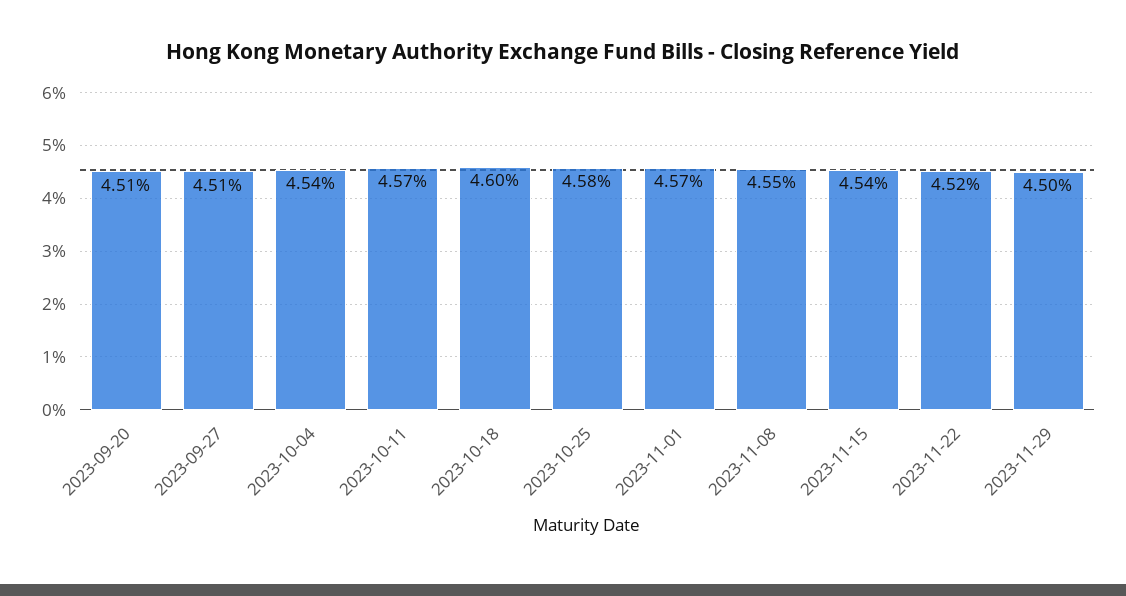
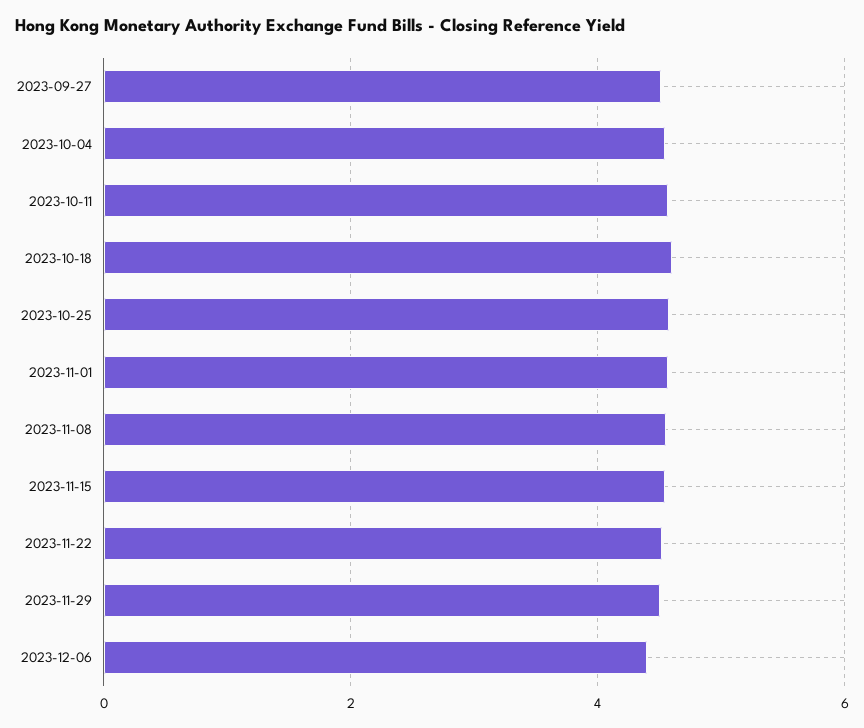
2023-09-20: 4.51 -> none
2023-12-06: none -> 4.4

